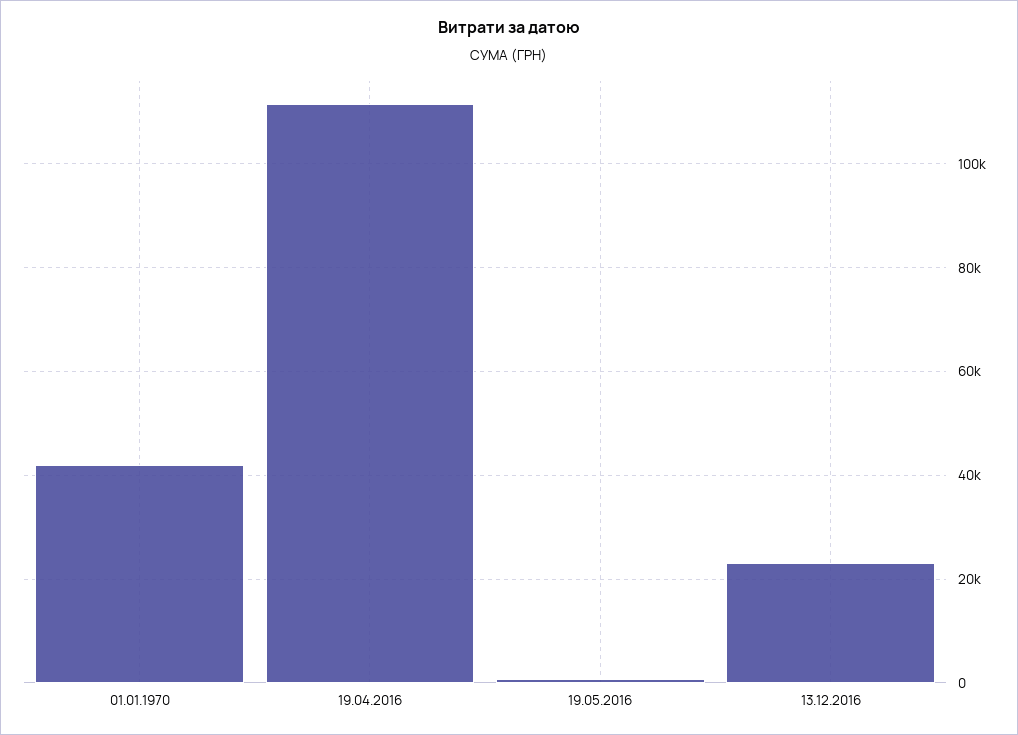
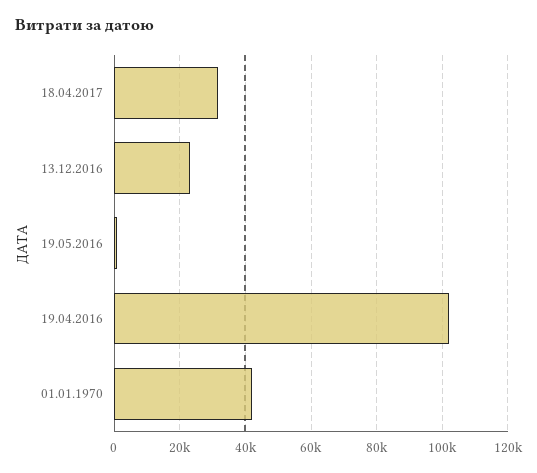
19.04.2016: 112000 -> 102000
18.04.2017: none -> 32000

